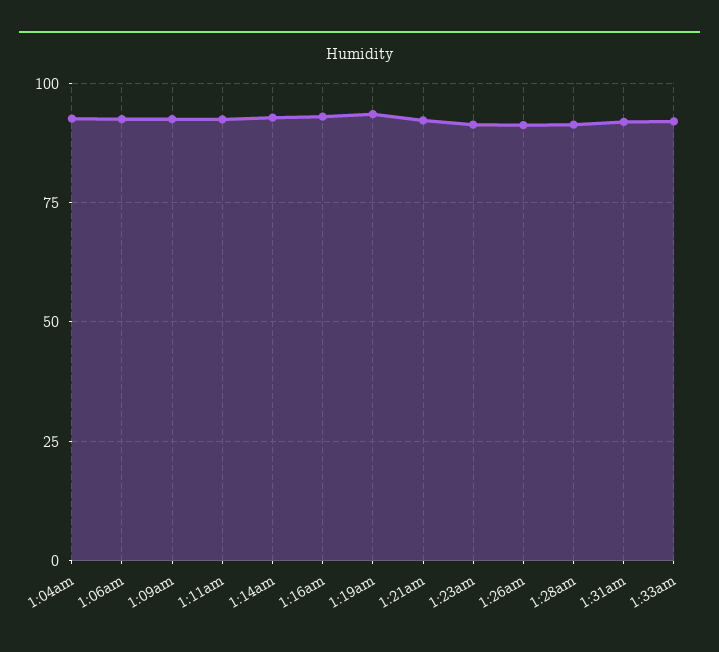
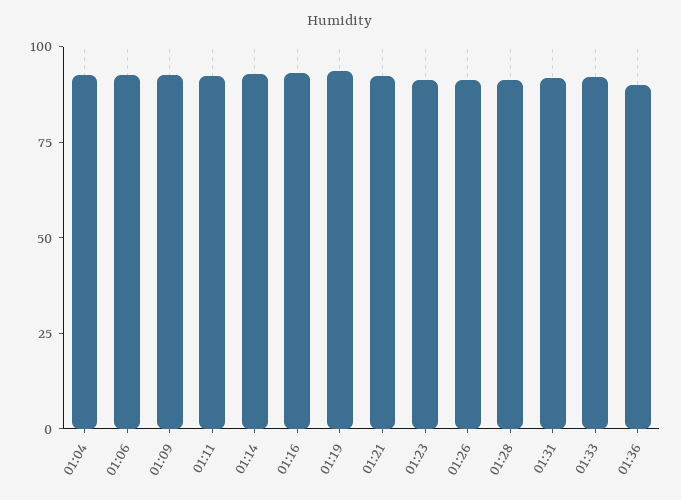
01:36: none -> 90

